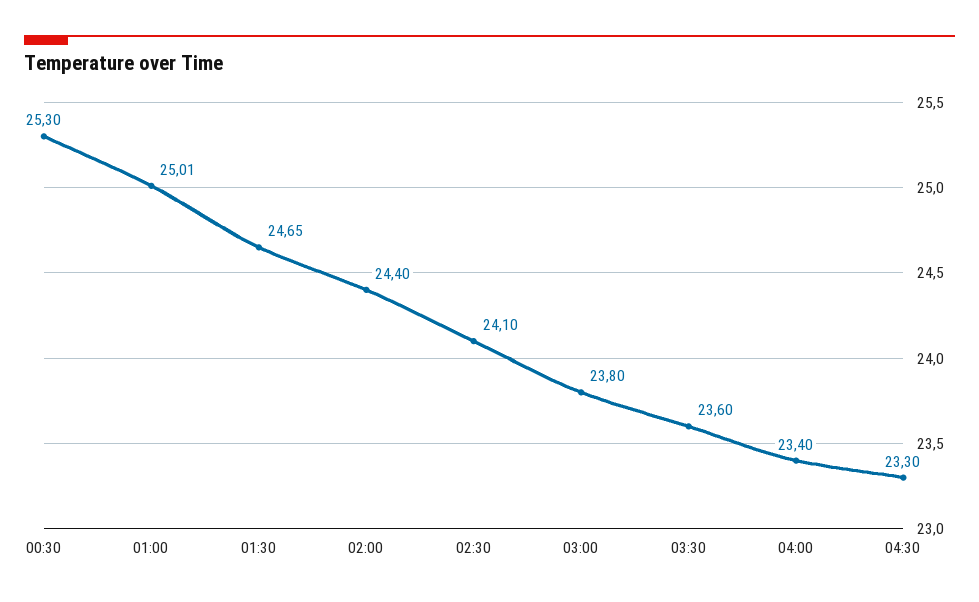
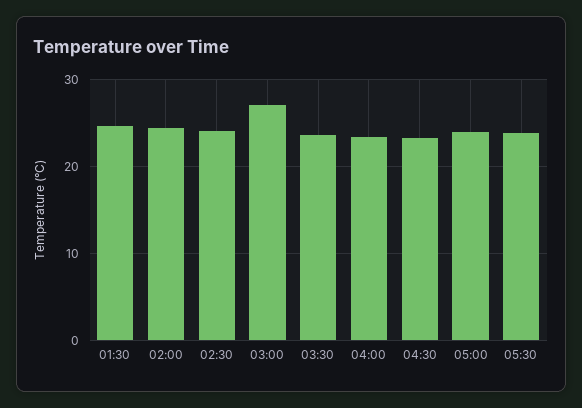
00:30: 25.3 -> none
01:00: 25.01 -> none
03:00: 23.8 -> 27
05:00: none -> 24
05:30: none -> 24

